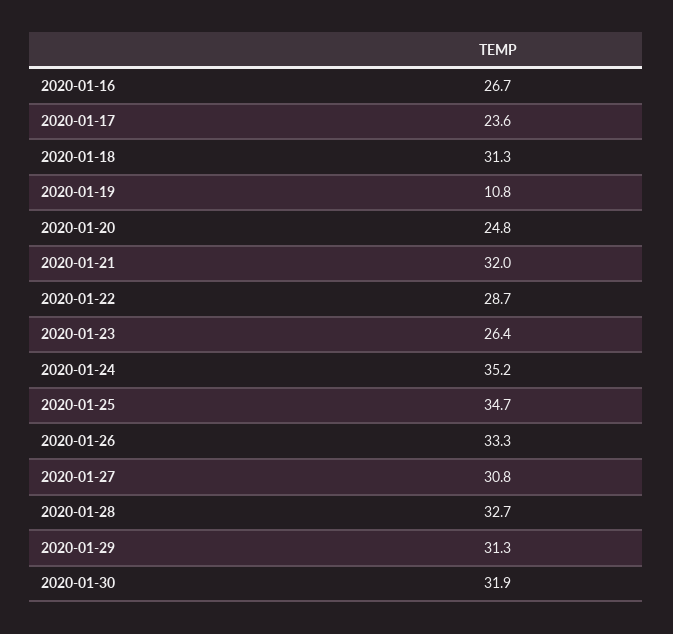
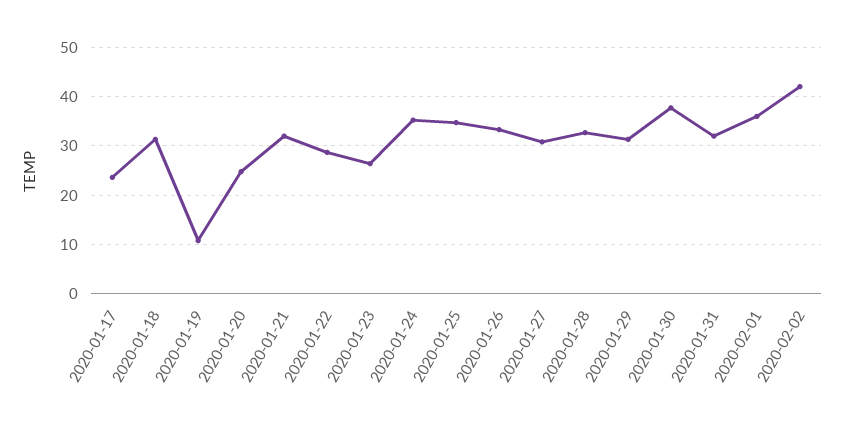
2020-01-16: 26.7 -> none
2020-01-30: 31.9 -> 38
2020-01-31: none -> 32
2020-02-01: none -> 36
2020-02-02: none -> 42

